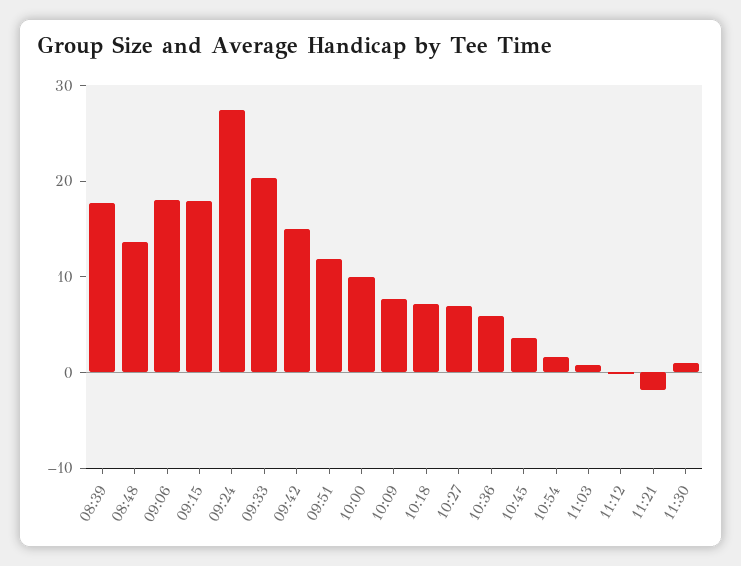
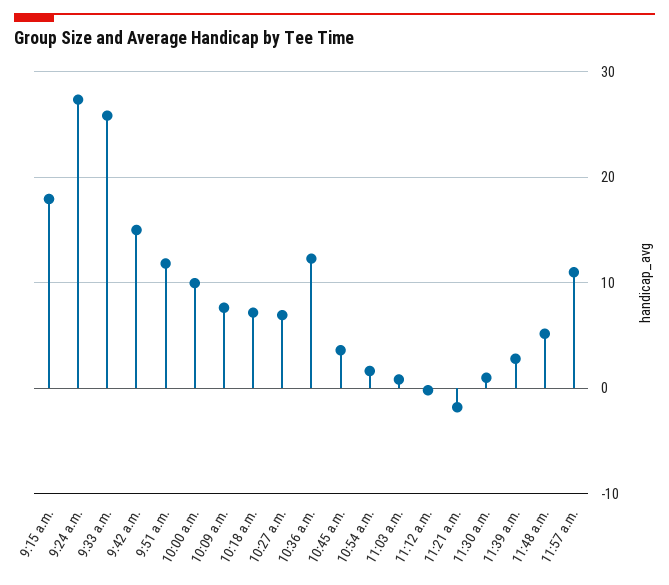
08:39: 18 -> none
08:48: 14 -> none
09:06: 18 -> none
09:33: 20 -> 26
10:36: 6 -> 12
11:39 a.m.: none -> 3
11:48 a.m.: none -> 5
11:57 a.m.: none -> 11

